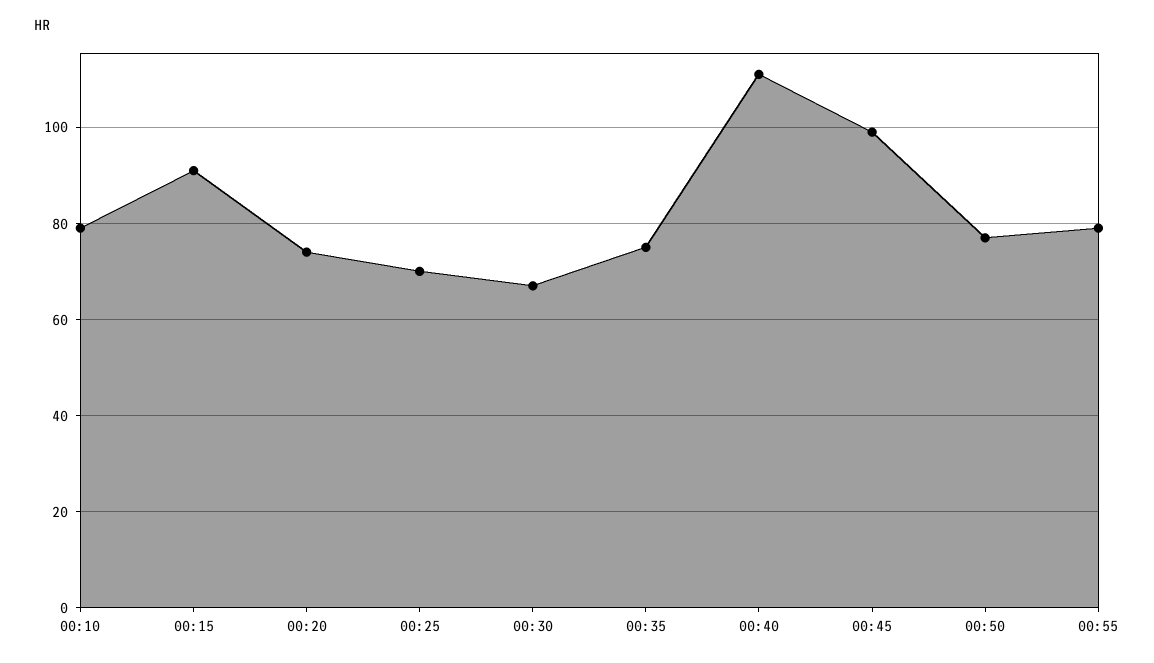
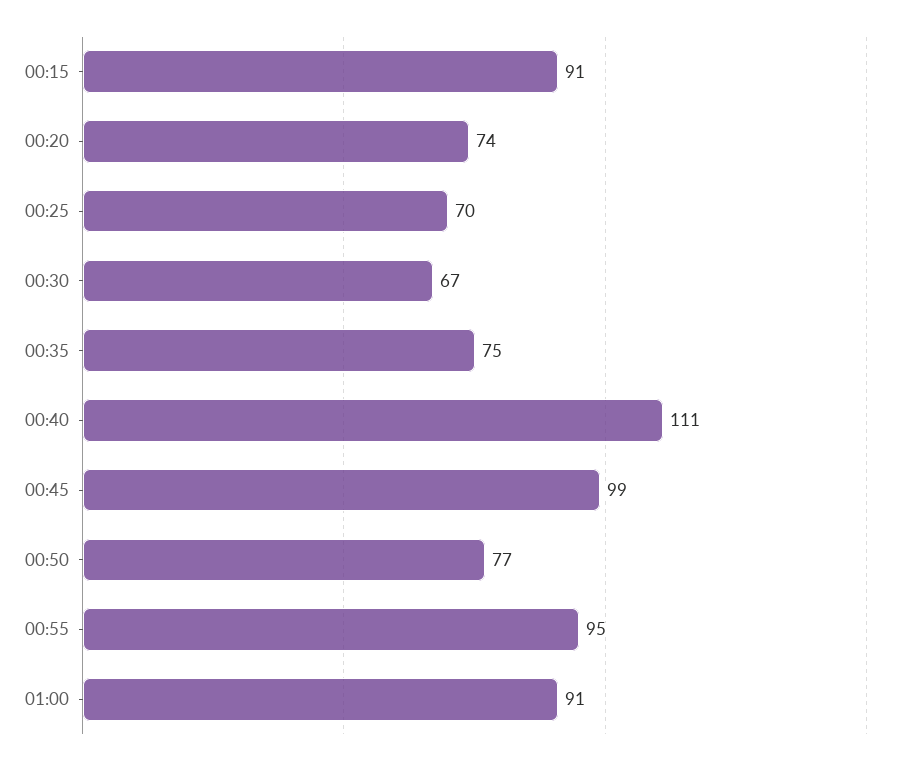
00:10: 80 -> none
00:55: 80 -> 95
01:00: none -> 91

